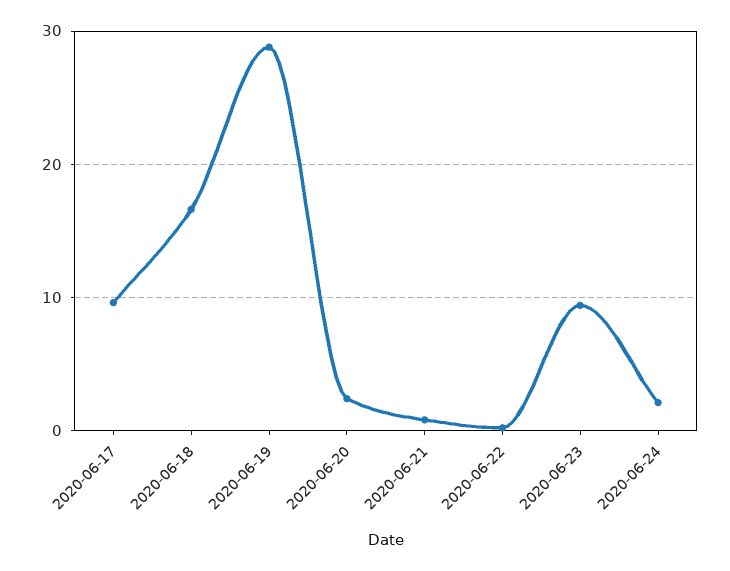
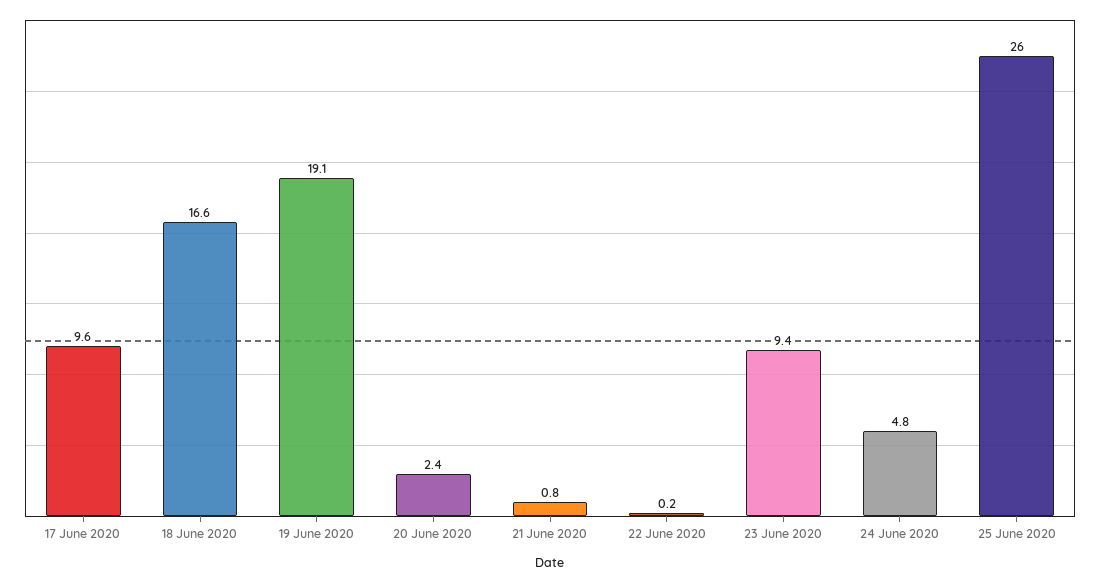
2020-06-19: 29 -> 19.1
2020-06-24: 2 -> 4.8
25 June 2020: none -> 26

